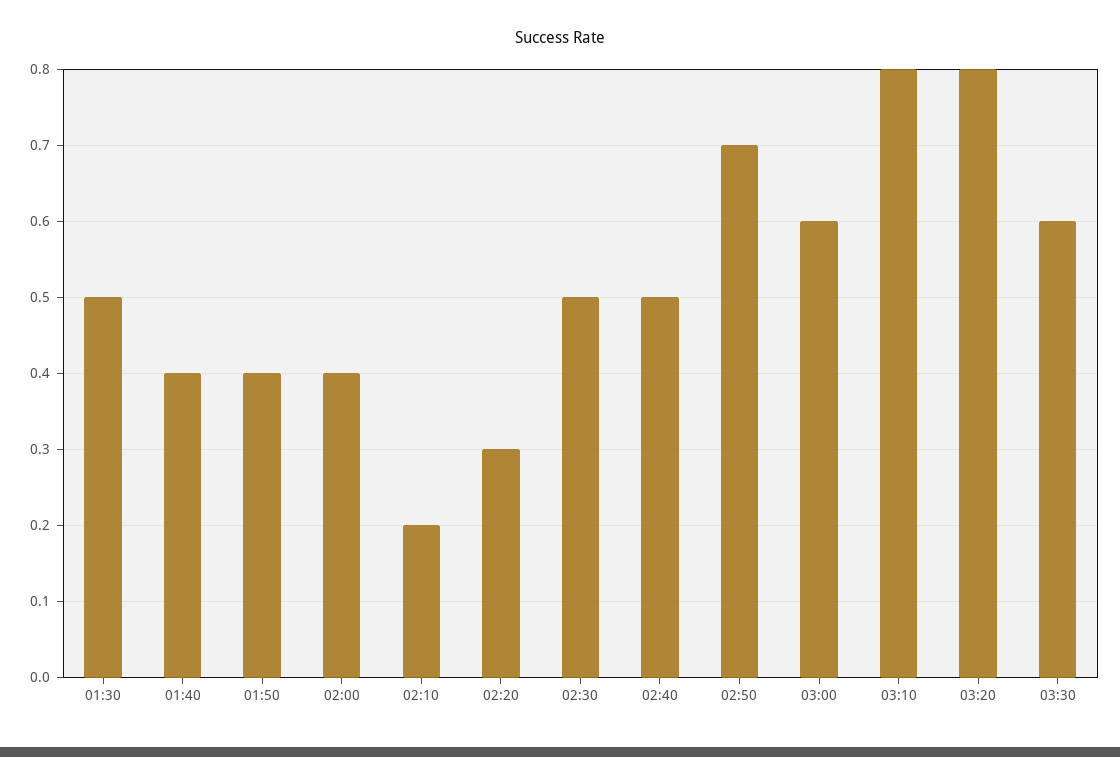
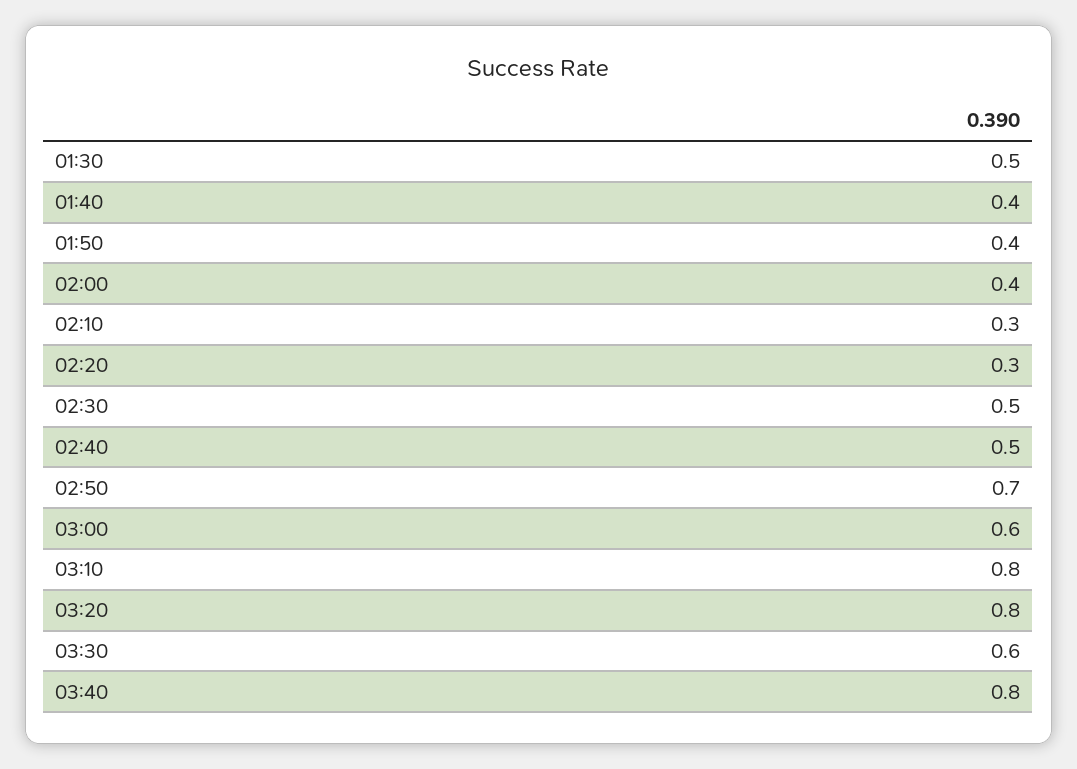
02:10: 0.2 -> 0.3
03:40: none -> 0.8

